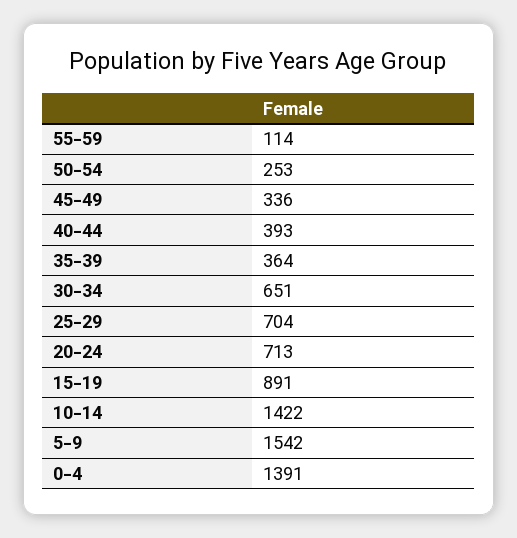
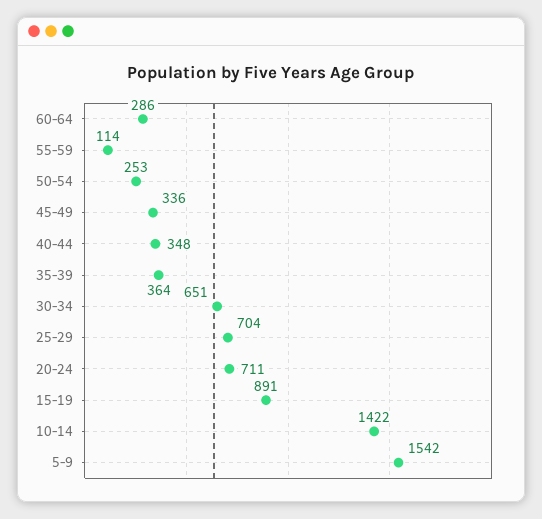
40-44: 393 -> 348
20-24: 713 -> 711
0-4: 1391 -> none
60-64: none -> 286

